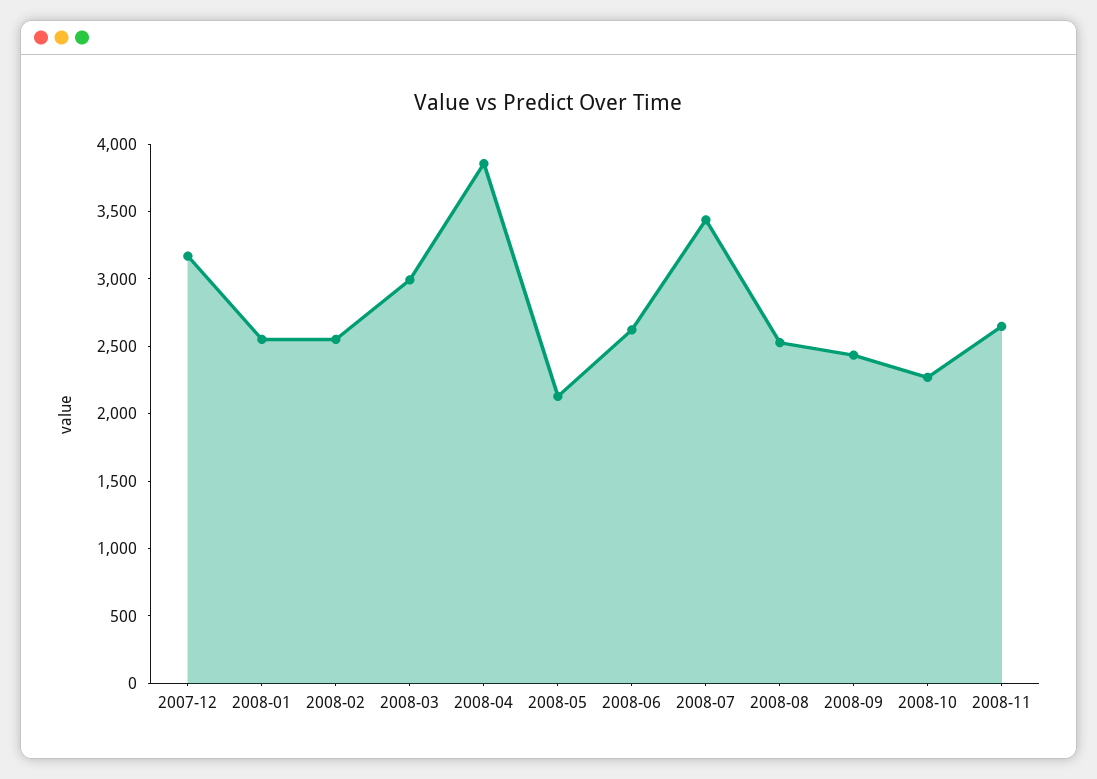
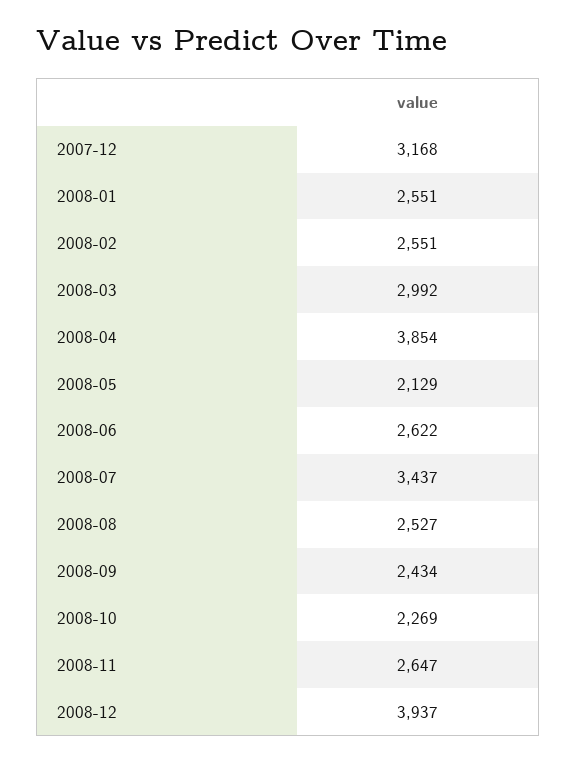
2008-12: none -> 3937

